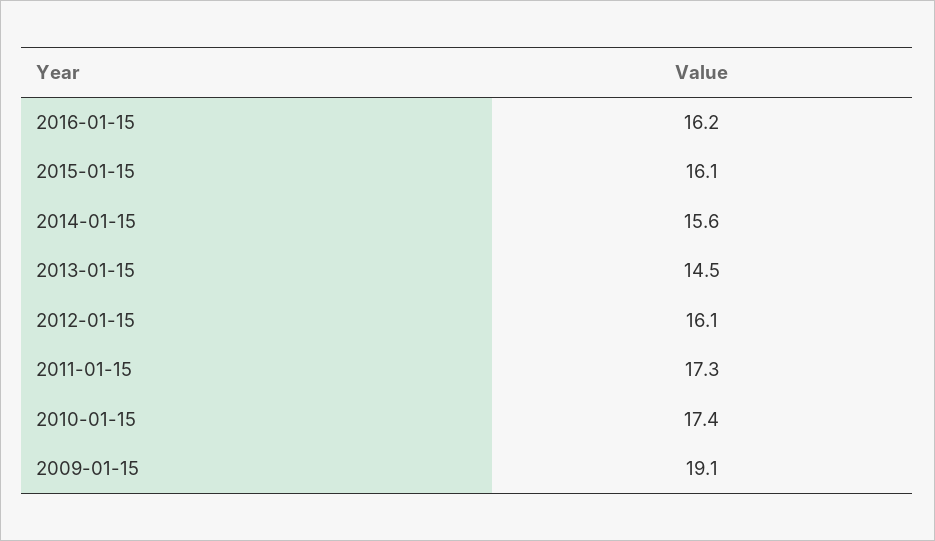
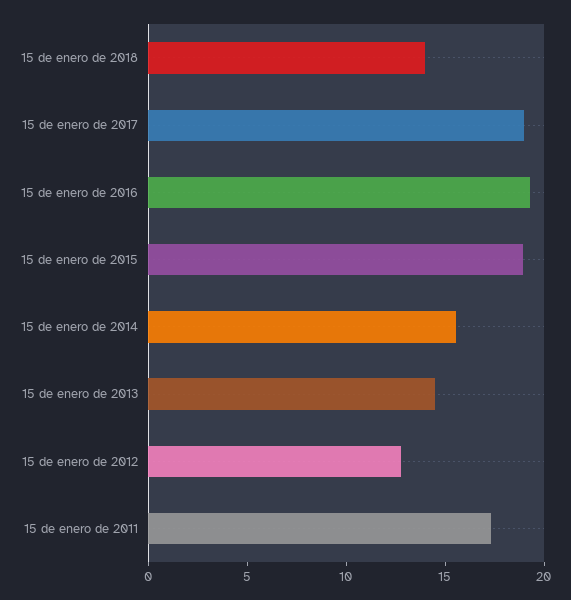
2016-01-15: 16.2 -> 19
2015-01-15: 16.1 -> 19
2012-01-15: 16.1 -> 13
2010-01-15: 17.4 -> none
2009-01-15: 19.1 -> none
15 de enero de 2018: none -> 14
15 de enero de 2017: none -> 19

